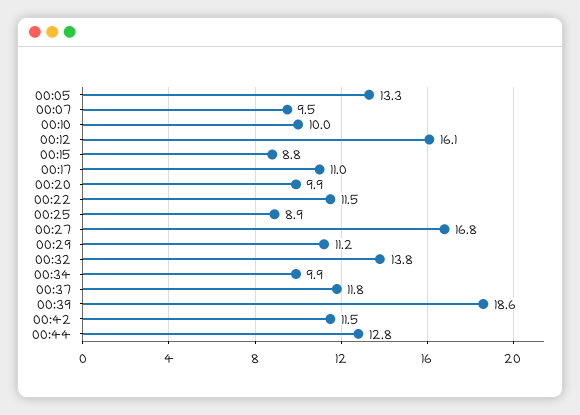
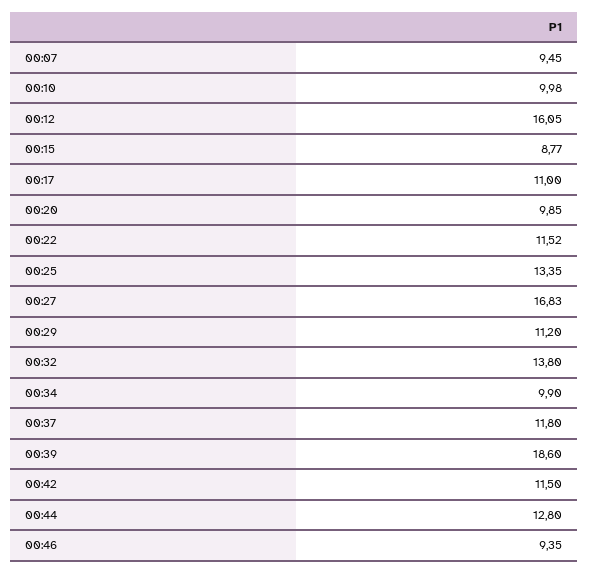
00:05: 13.3 -> none
00:25: 8.9 -> 13.35
00:46: none -> 9.35

